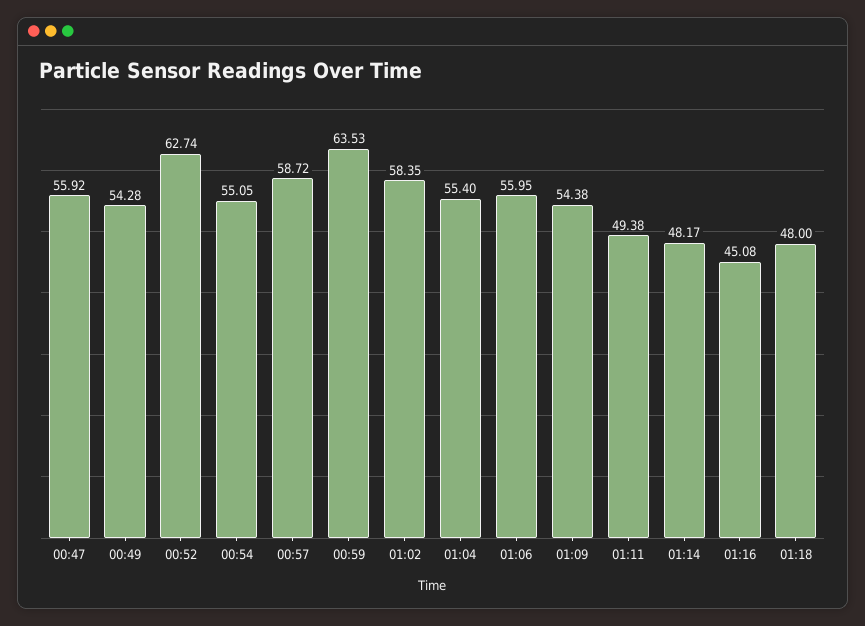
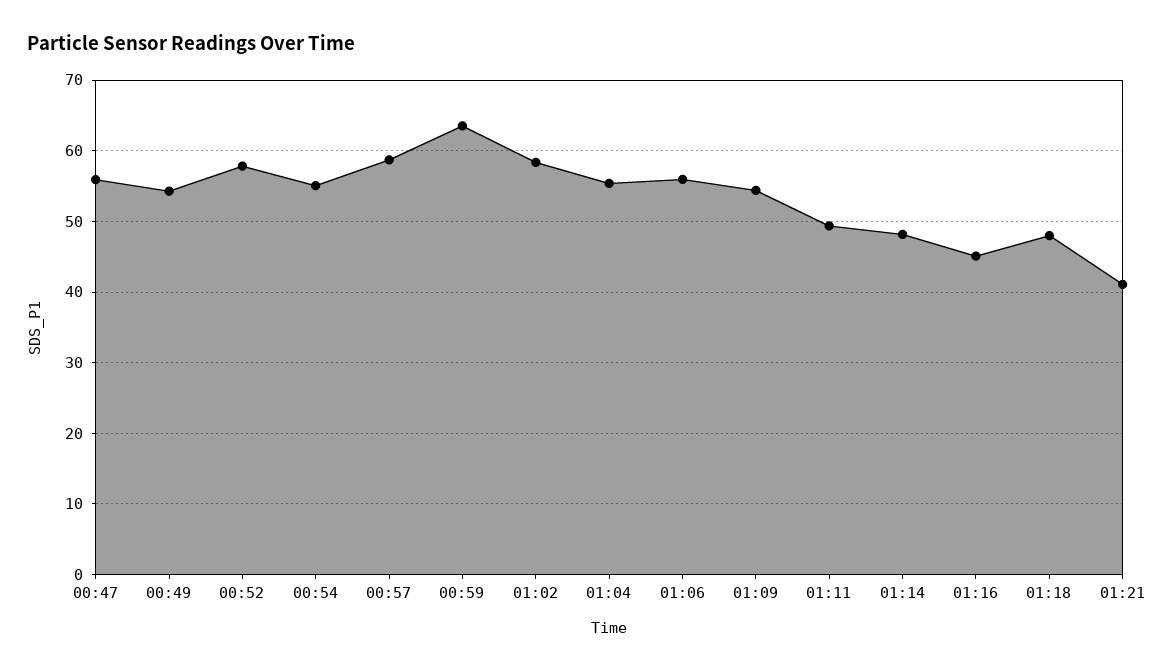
00:52: 62.74 -> 58
01:21: none -> 41

